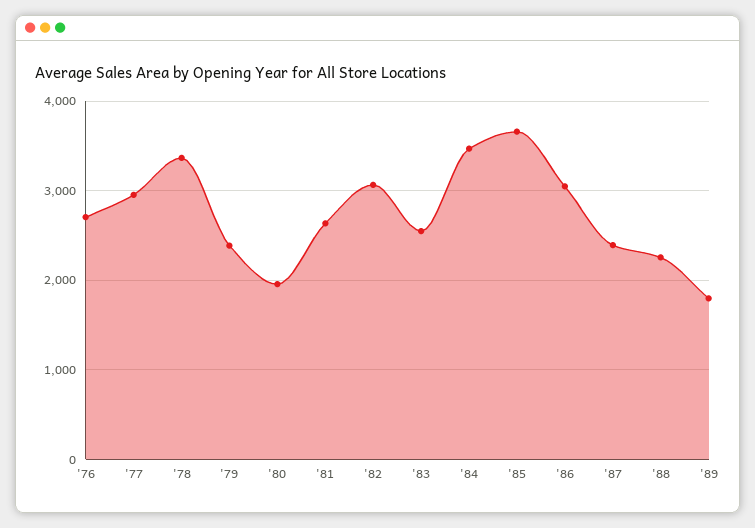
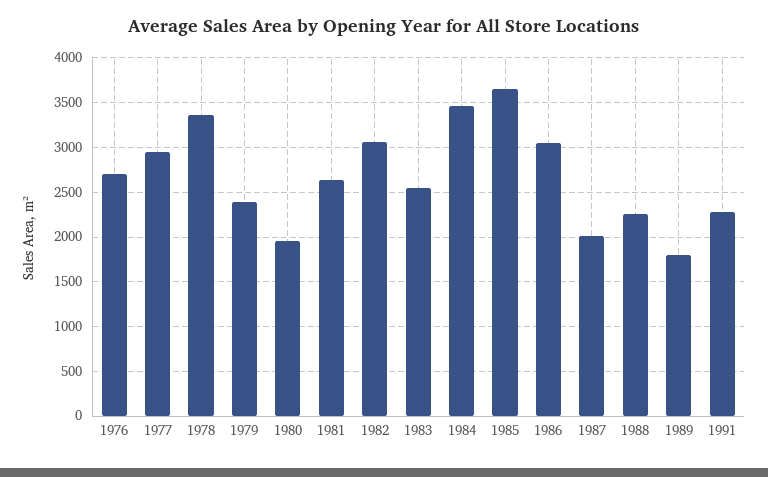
'87: 2400 -> 2000
1991: none -> 2300

